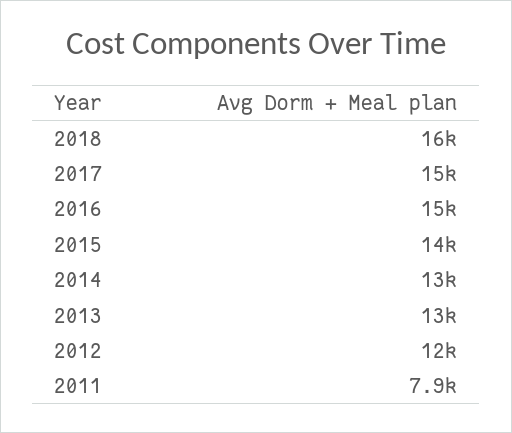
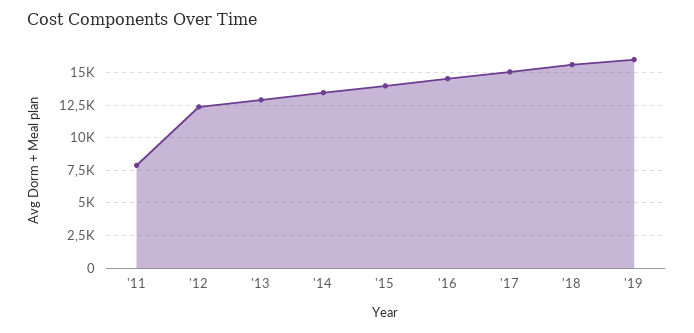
'19: none -> 16000

